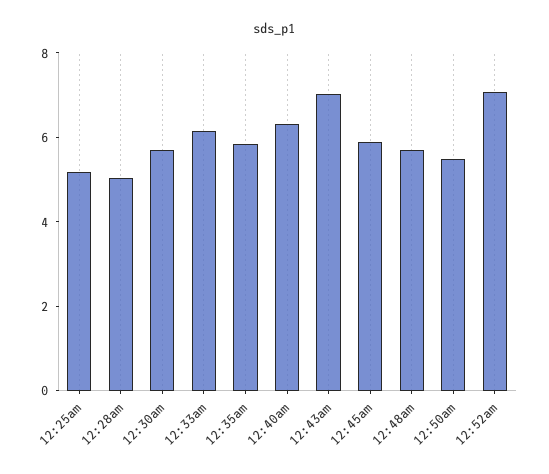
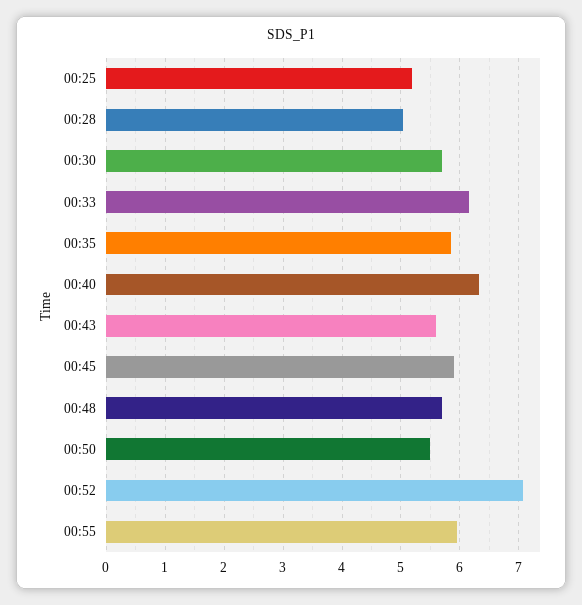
12:43am: 7 -> 5.6
00:55: none -> 6

